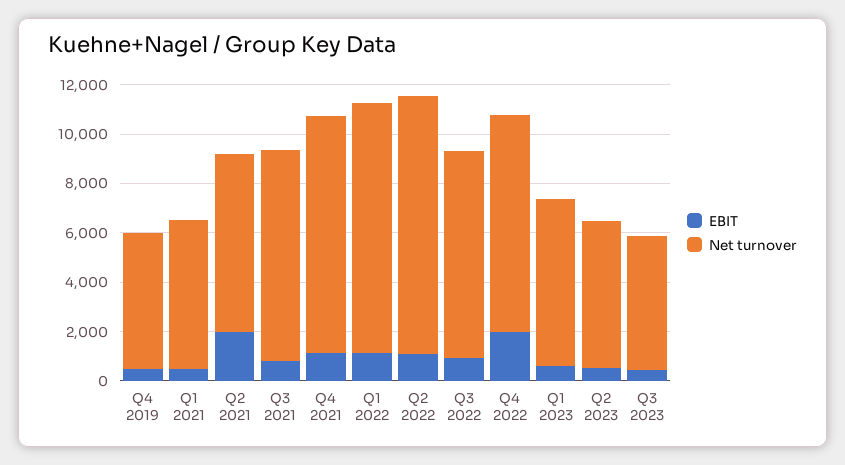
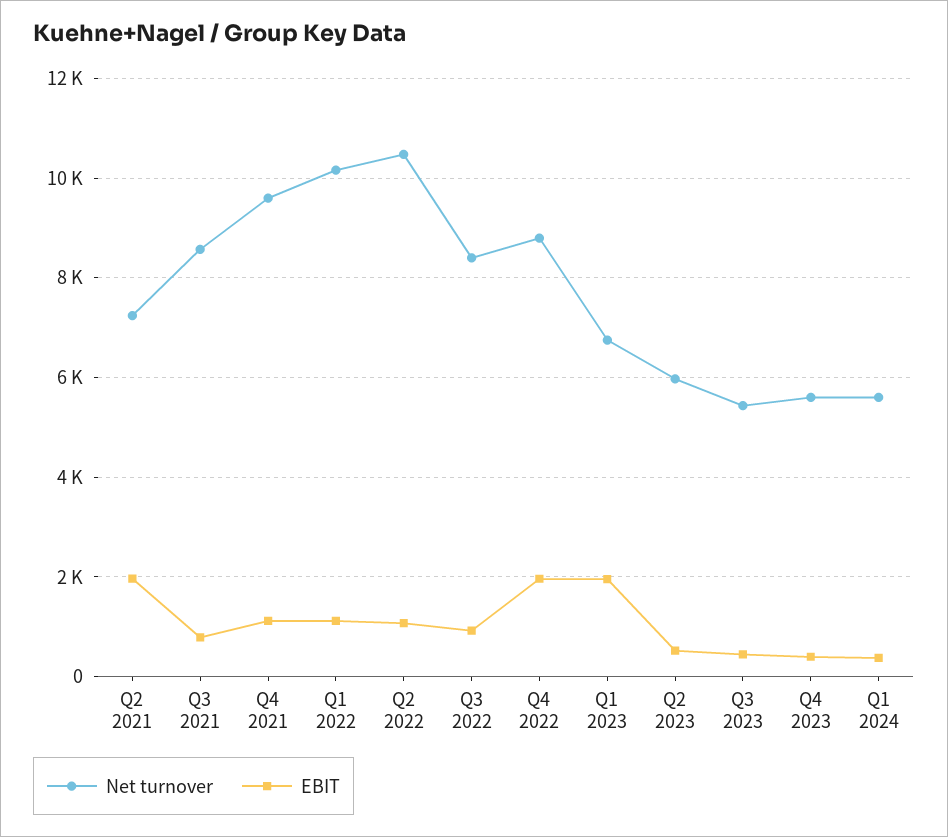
EBIT, Q4 2019: 500 -> none
Net turnover, Q4 2019: 5500 -> none
EBIT, Q1 2021: 500 -> none
Net turnover, Q1 2021: 6000 -> none
EBIT, Q1 2023: 500 -> 2000
Net turnover, Q4 2023: none -> 5600
EBIT, Q4 2023: none -> 400
Net turnover, Q1 2024: none -> 5600
EBIT, Q1 2024: none -> 400

